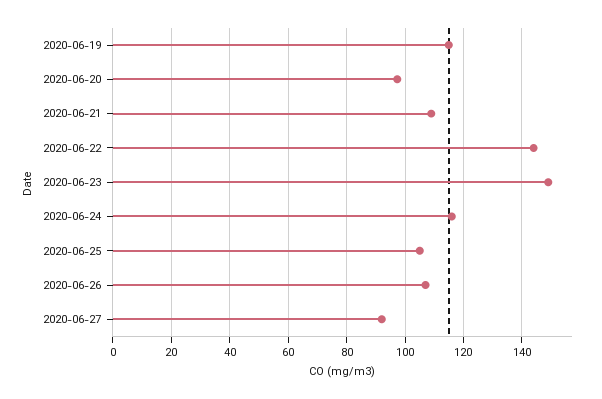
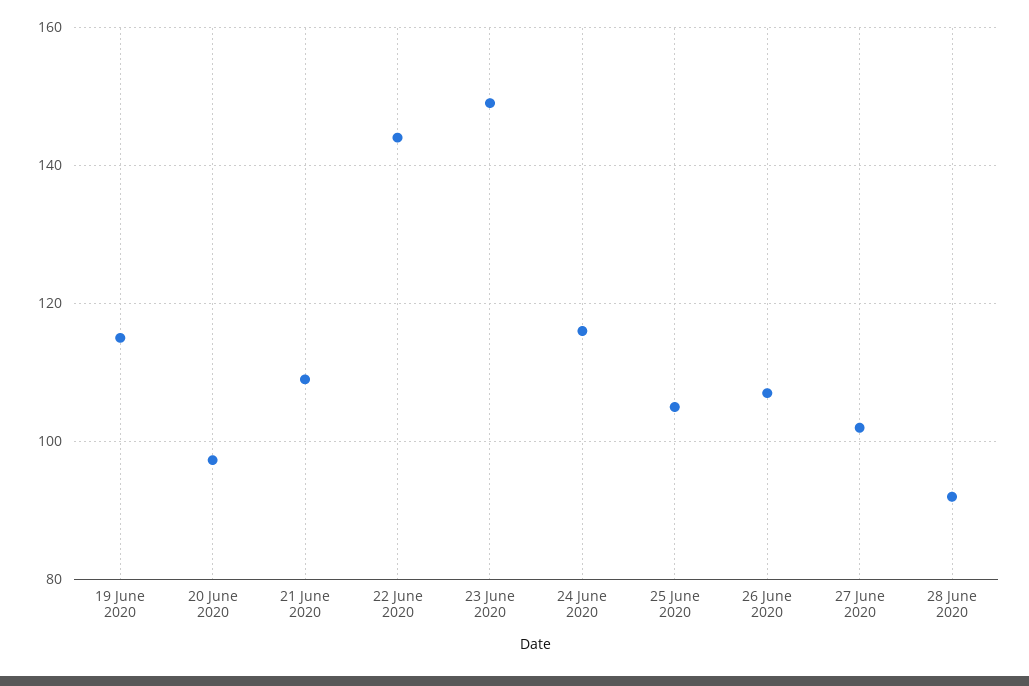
2020-06-27: 92.5 -> 102
28 June 2020: none -> 92

